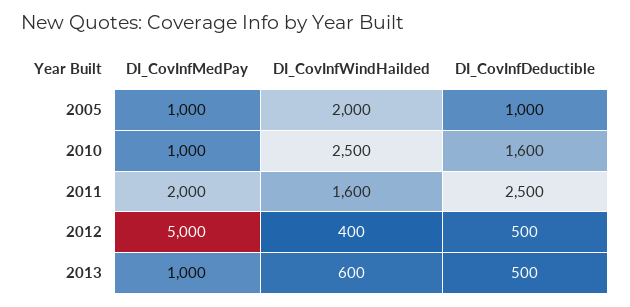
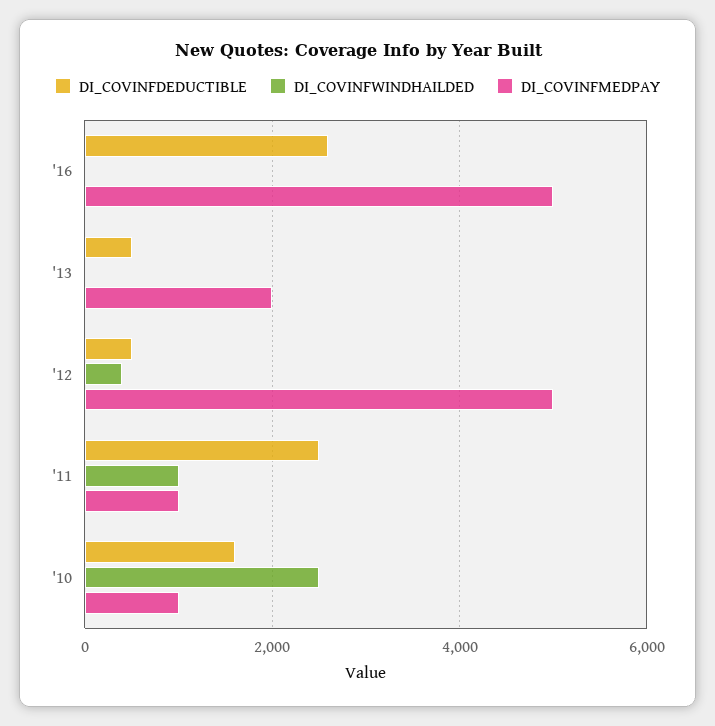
DI_CovInfMedPay, 2005: 1000 -> none
DI_CovInfWindHailded, 2005: 2000 -> none
DI_CovInfDeductible, 2005: 1000 -> none
DI_CovInfMedPay, 2011: 2000 -> 1000
DI_CovInfWindHailded, 2011: 1600 -> 1000
DI_CovInfMedPay, 2013: 1000 -> 2000
DI_CovInfWindHailded, 2013: 600 -> 0
DI_CovInfDeductible, '16: none -> 2600
DI_CovInfWindHailded, '16: none -> 0
DI_CovInfMedPay, '16: none -> 5000

